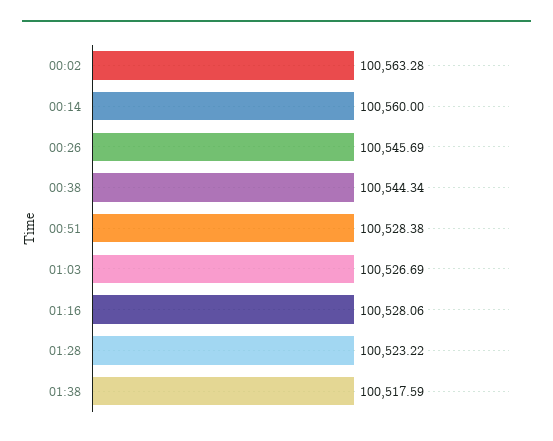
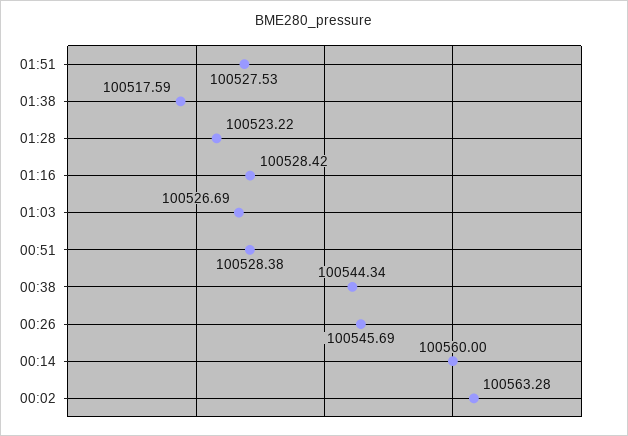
01:16: 100528.06 -> 100528.42
01:51: none -> 100527.53

